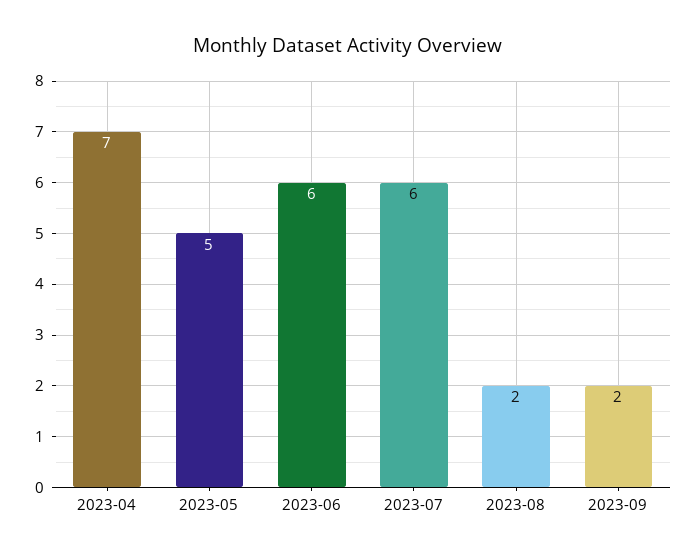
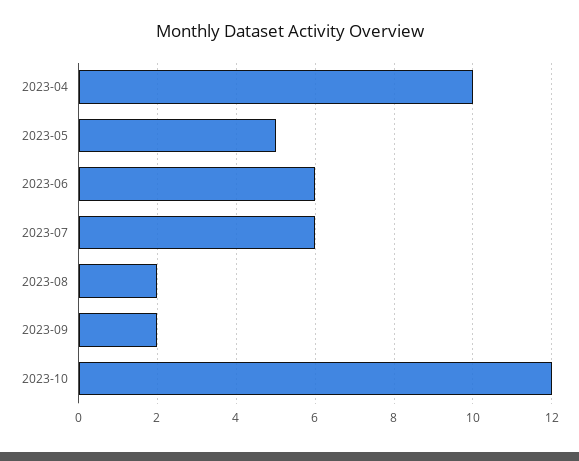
2023-04: 7 -> 10
2023-10: none -> 12

